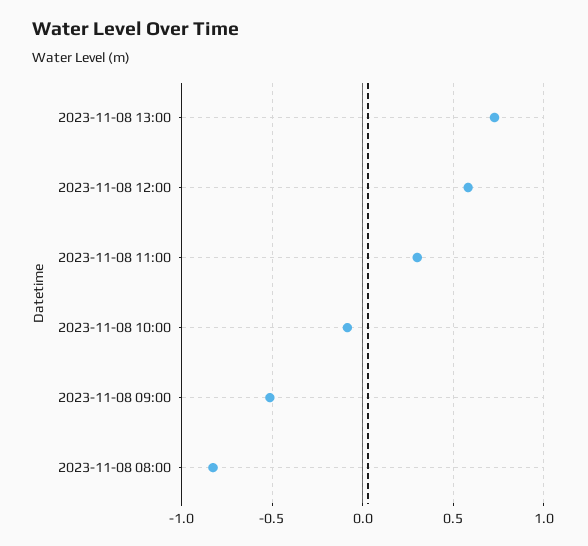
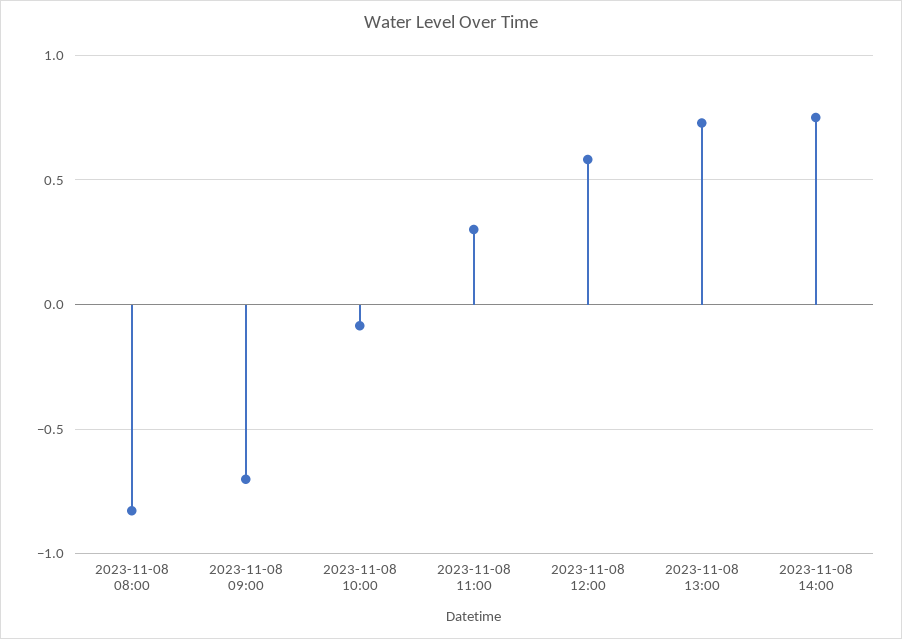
2023-11-08 09:00: -0.5 -> -0.7
2023-11-08 14:00: none -> 0.75

